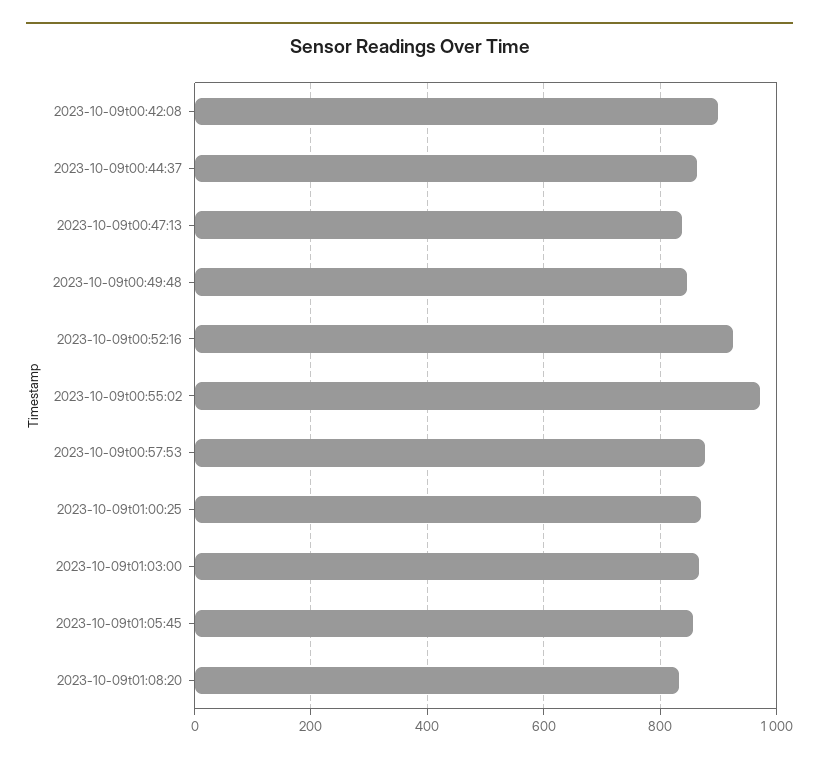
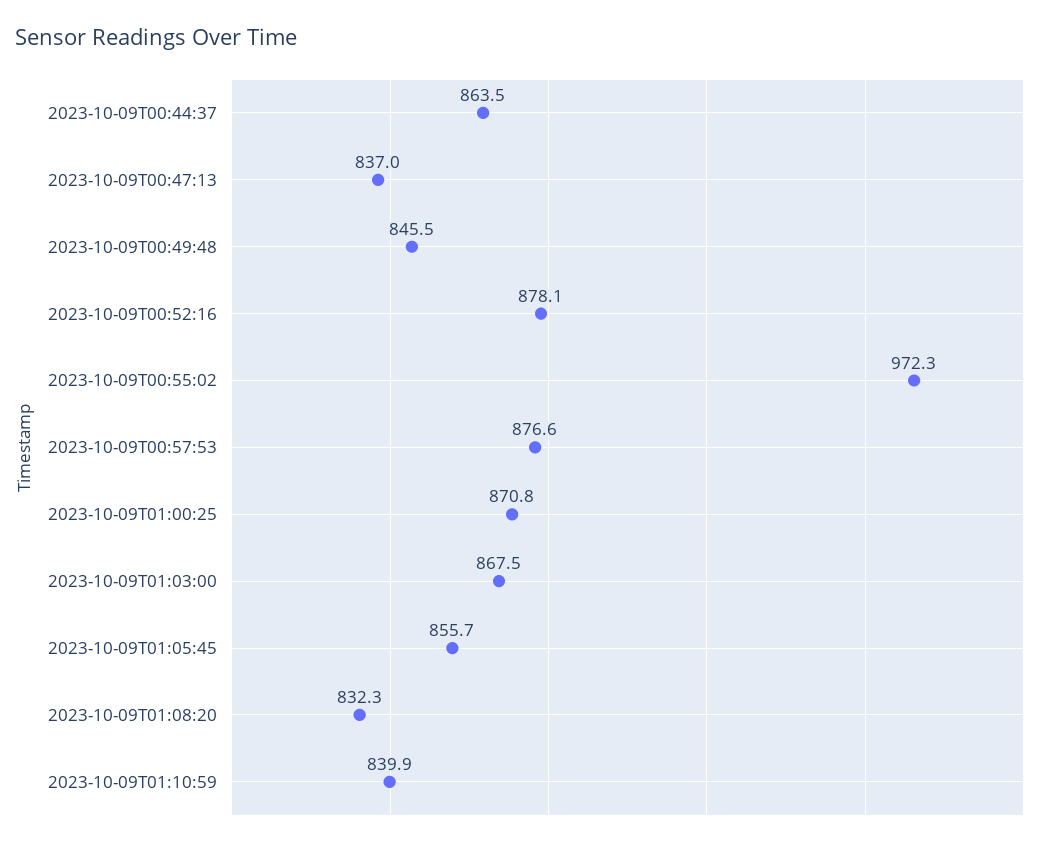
2023-10-09t00:42:08: 900 -> none
2023-10-09t00:52:16: 920 -> 878.1
2023-10-09T01:10:59: none -> 839.9

